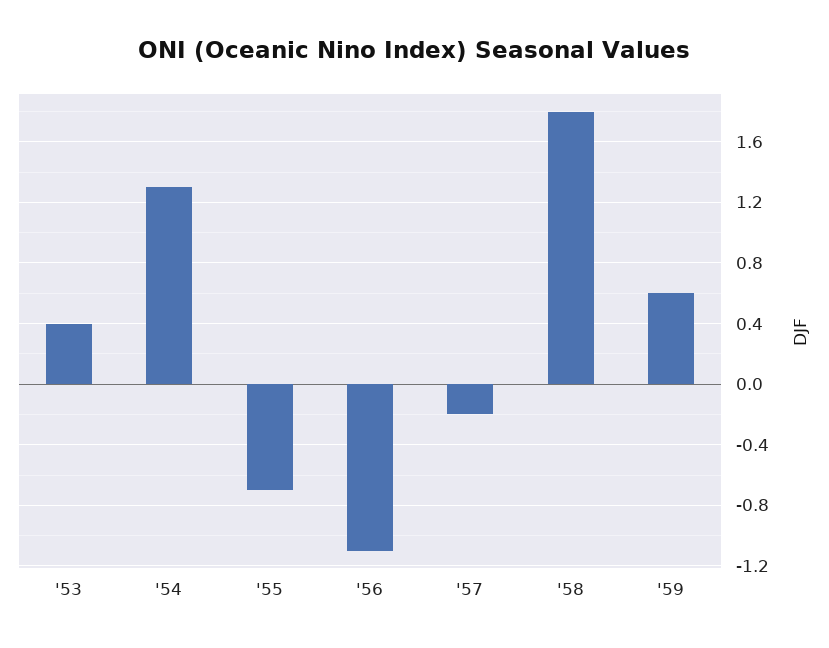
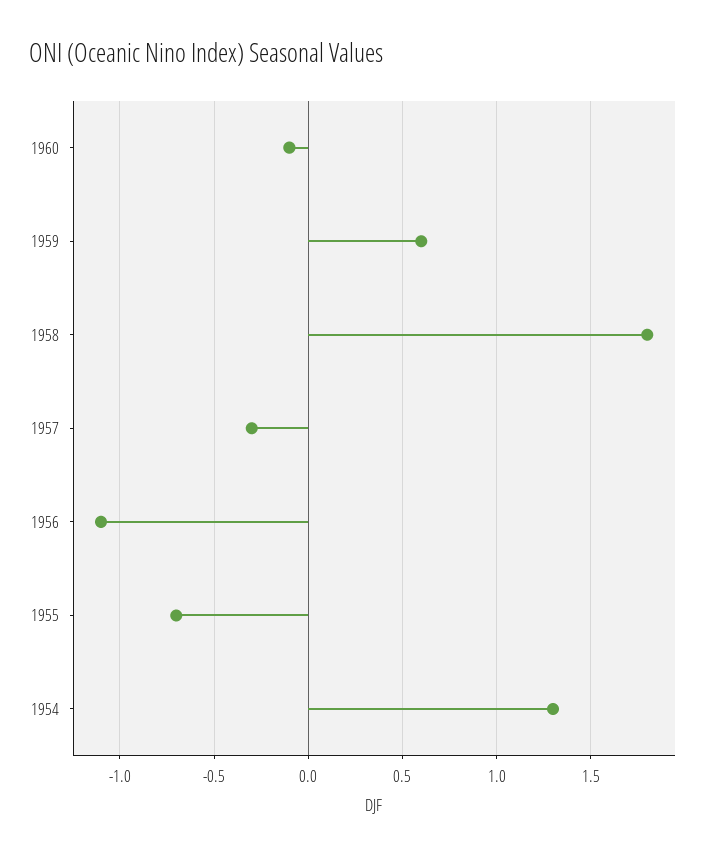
'53: 0.4 -> none
'57: -0.2 -> -0.3
1960: none -> -0.1

